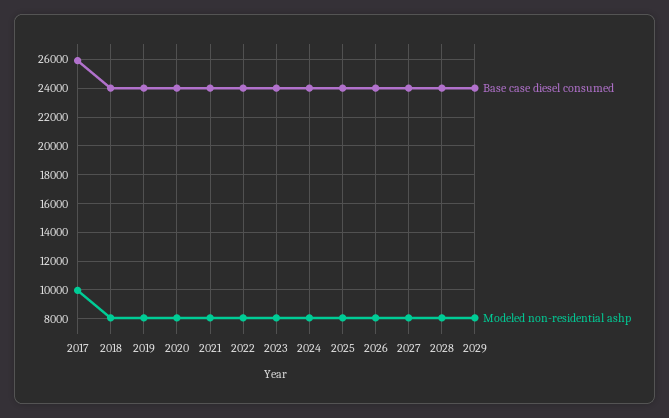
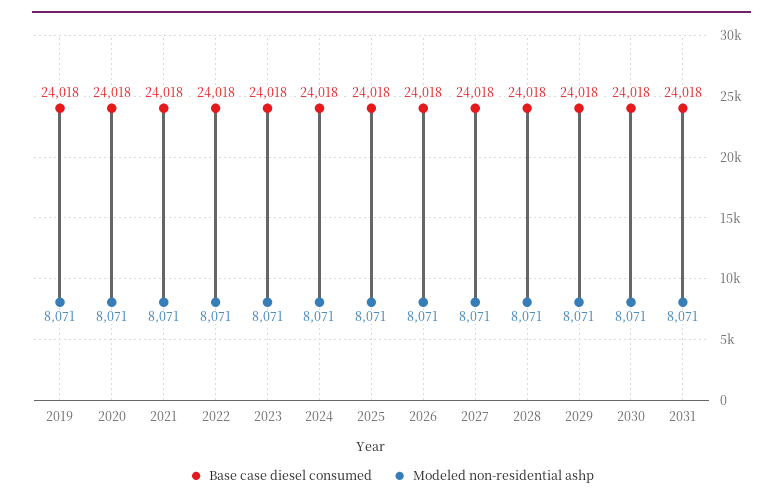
Base case diesel consumed, 2017: 26000 -> none
Modeled non-residential ashp, 2017: 10000 -> none
Base case diesel consumed, 2018: 24000 -> none
Modeled non-residential ashp, 2018: 8000 -> none
Base case diesel consumed, 2030: none -> 24018
Modeled non-residential ashp, 2030: none -> 8071
Base case diesel consumed, 2031: none -> 24018
Modeled non-residential ashp, 2031: none -> 8071

